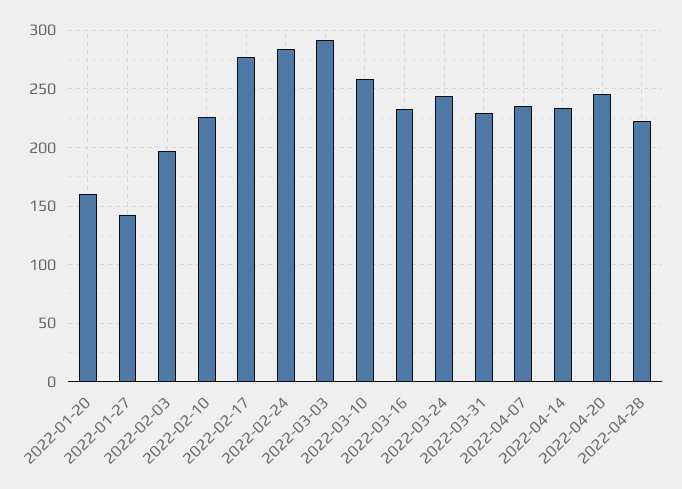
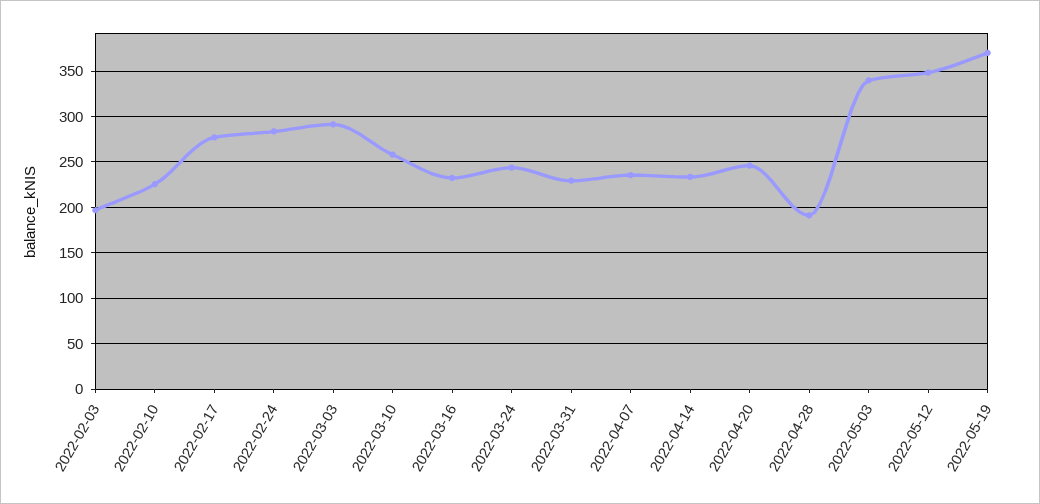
2022-01-20: 160 -> none
2022-01-27: 140 -> none
2022-04-28: 220 -> 190
2022-05-03: none -> 340
2022-05-12: none -> 350
2022-05-19: none -> 370

